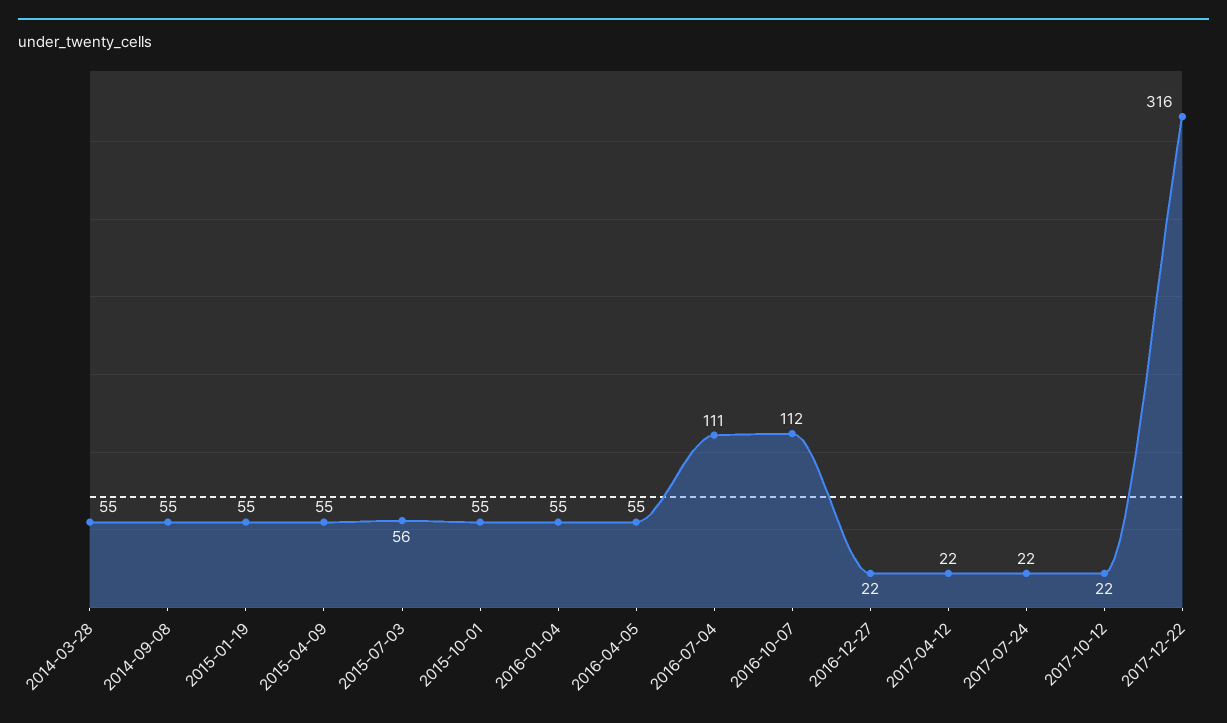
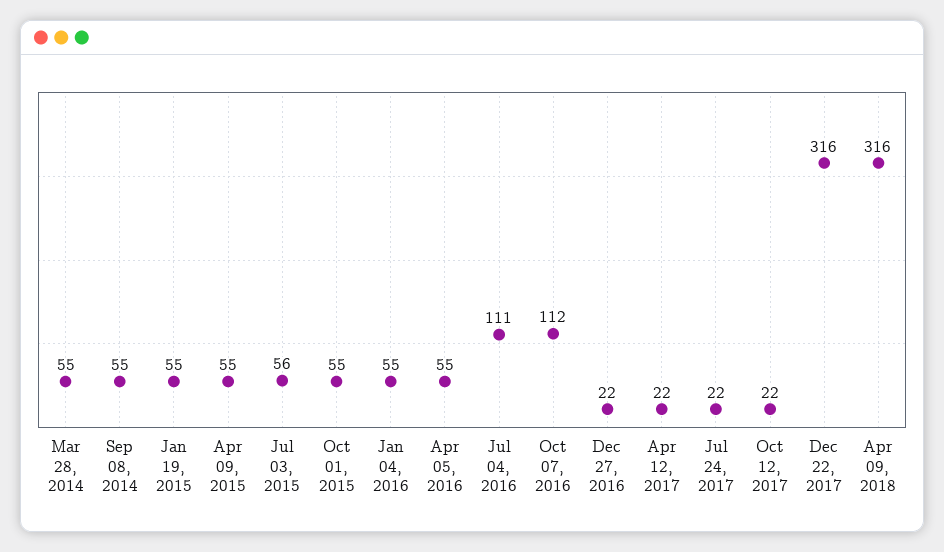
Apr 09, 2018: none -> 316

